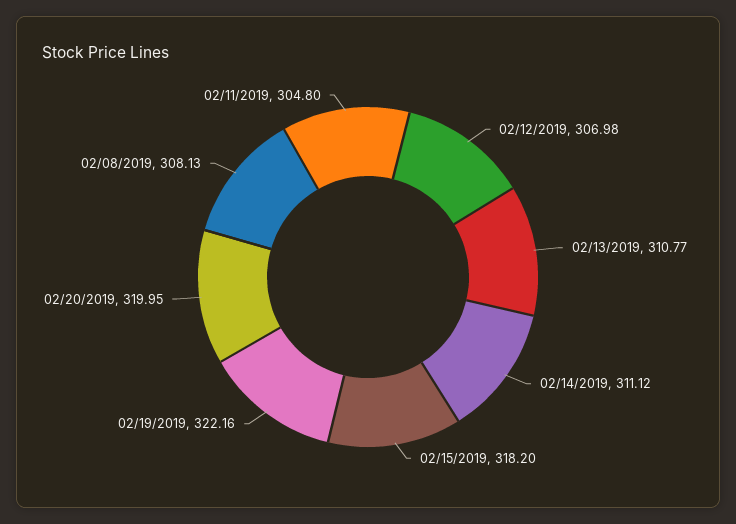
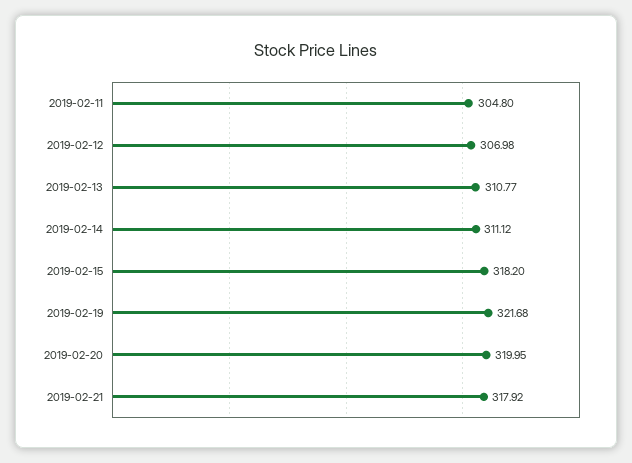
02/19/2019: 322.16 -> 321.68
02/08/2019: 308.13 -> none
2019-02-21: none -> 317.92

